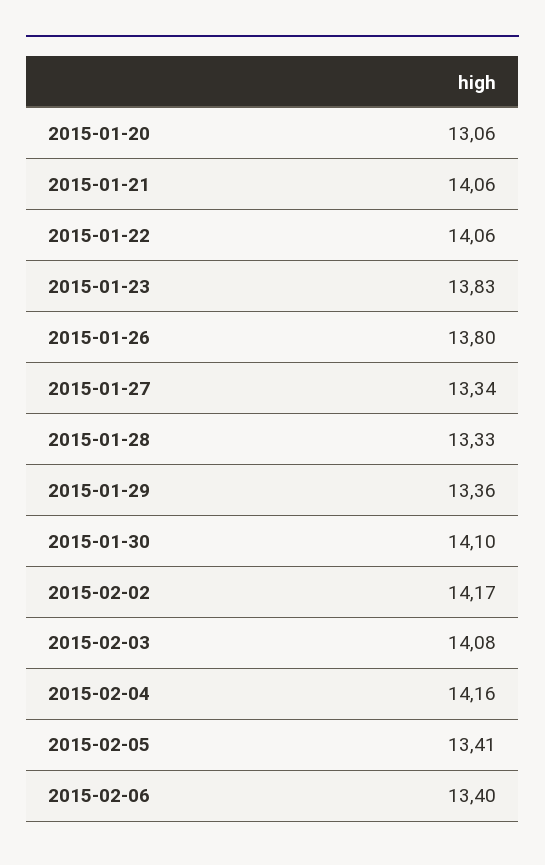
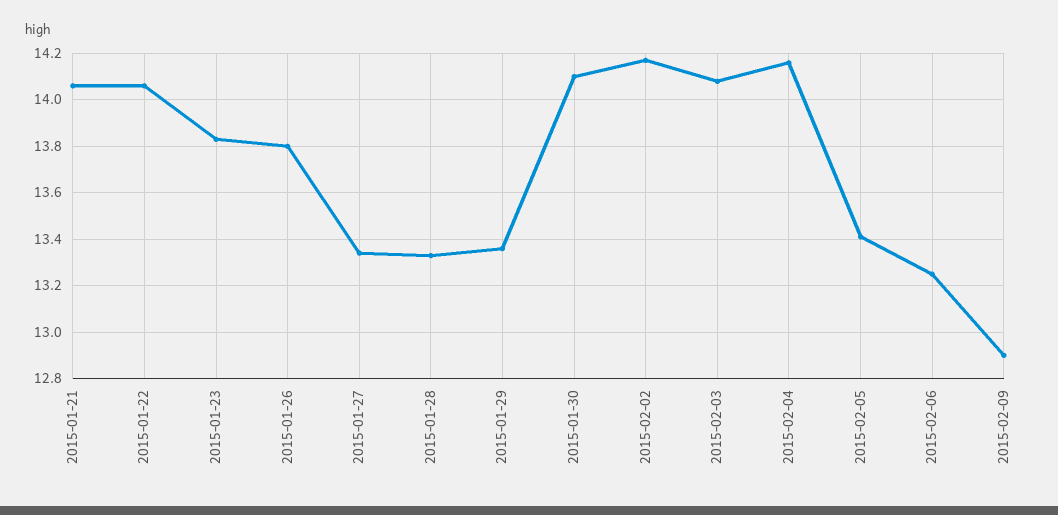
2015-01-20: 13.06 -> none
2015-02-06: 13.4 -> 13.25
2015-02-09: none -> 12.9

